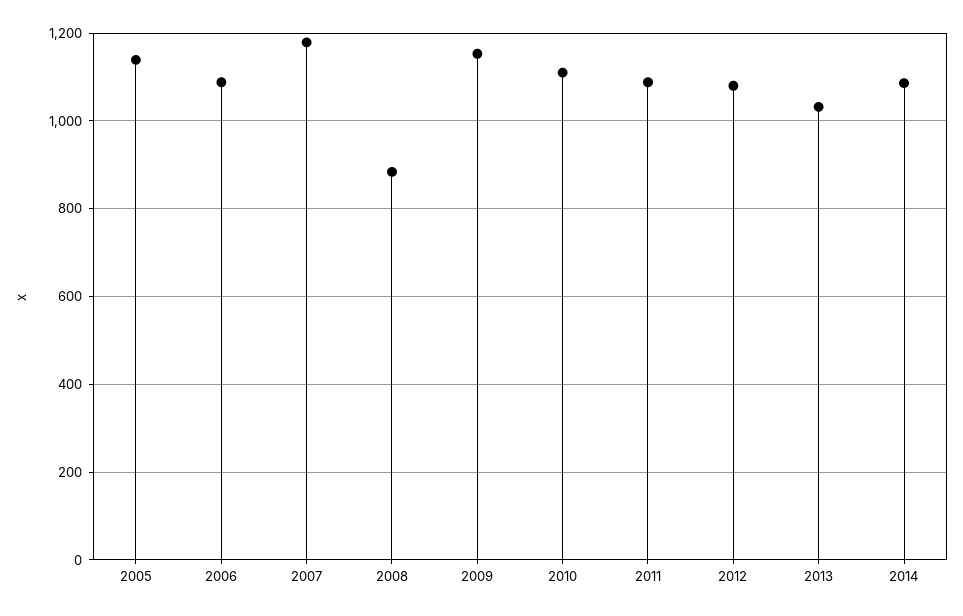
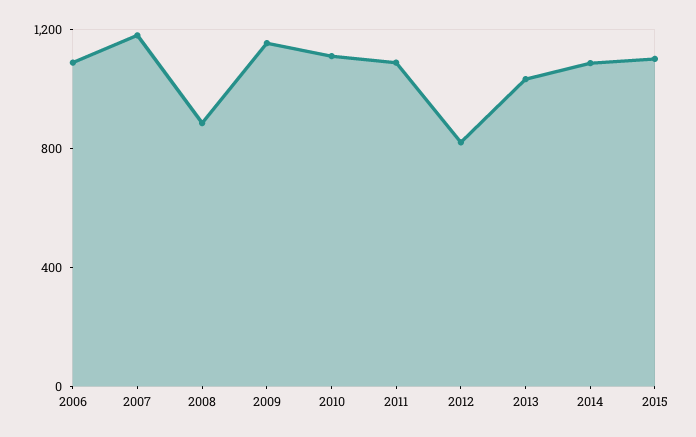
2005: 1140 -> none
2012: 1080 -> 800
2015: none -> 1100

